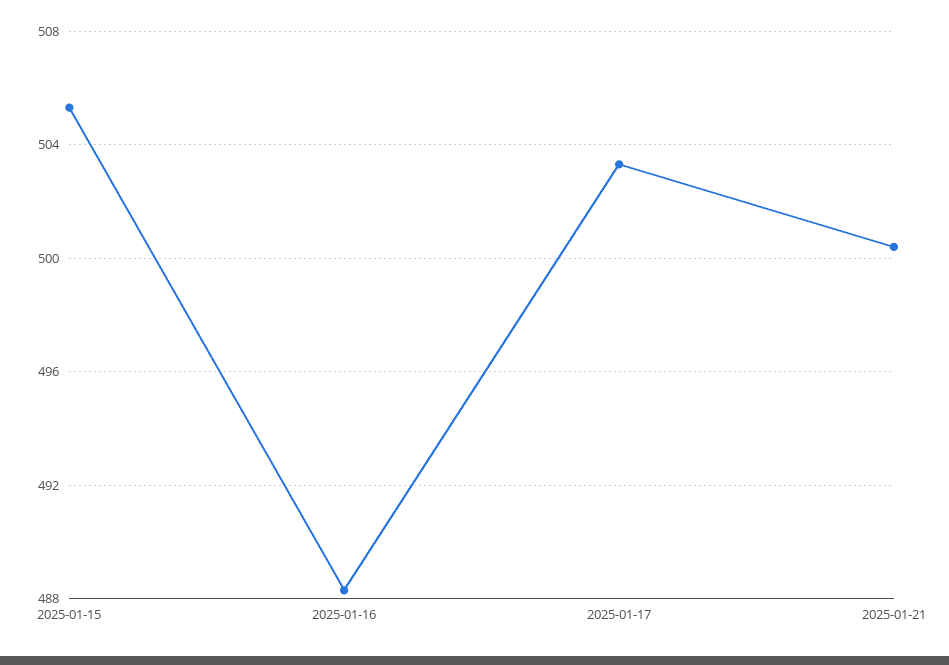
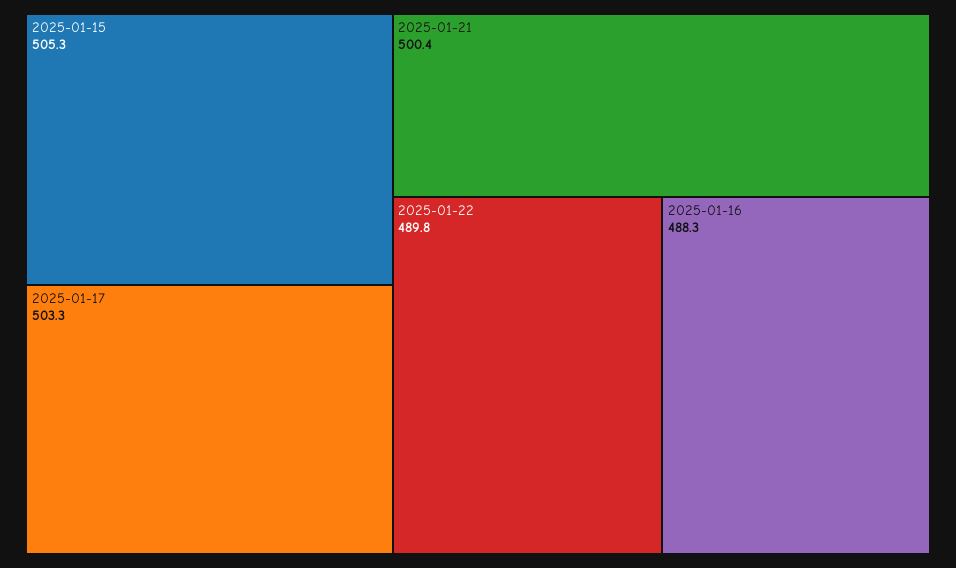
2025-01-22: none -> 489.8

